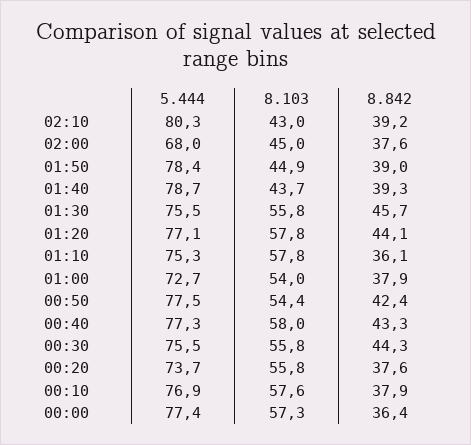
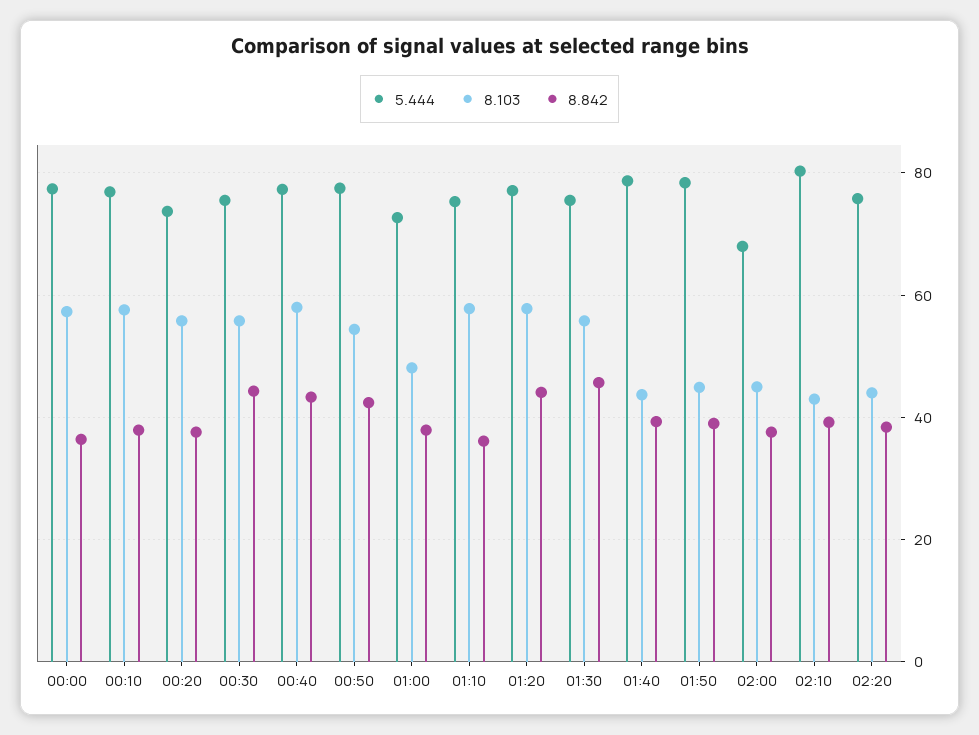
8.103, 01:00: 54 -> 48
5.444, 02:20: none -> 76
8.103, 02:20: none -> 44
8.842, 02:20: none -> 38

